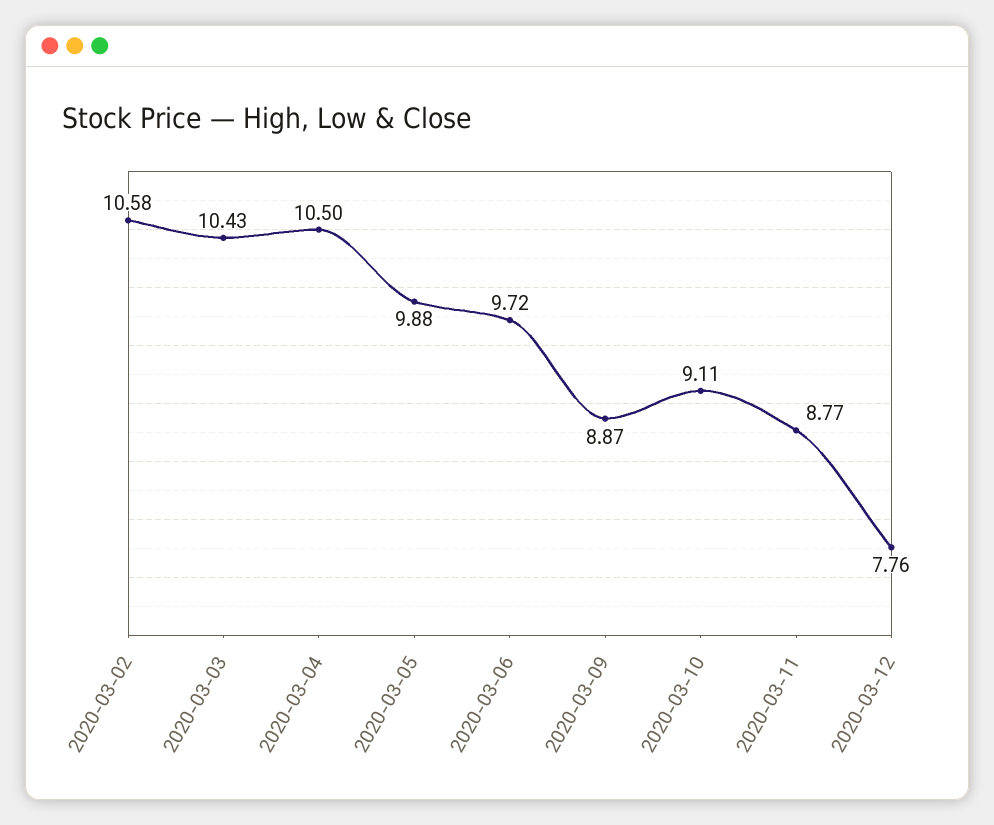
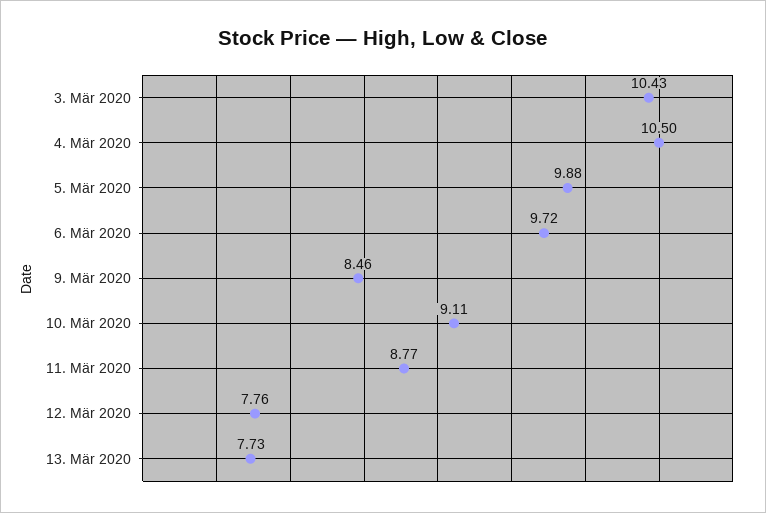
2020-03-02: 10.58 -> none
2020-03-09: 8.87 -> 8.46
13. Mär 2020: none -> 7.73

